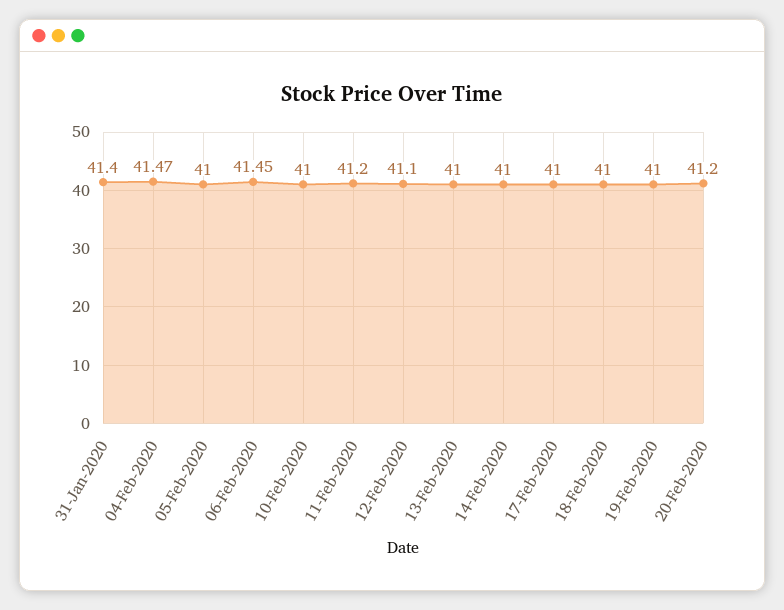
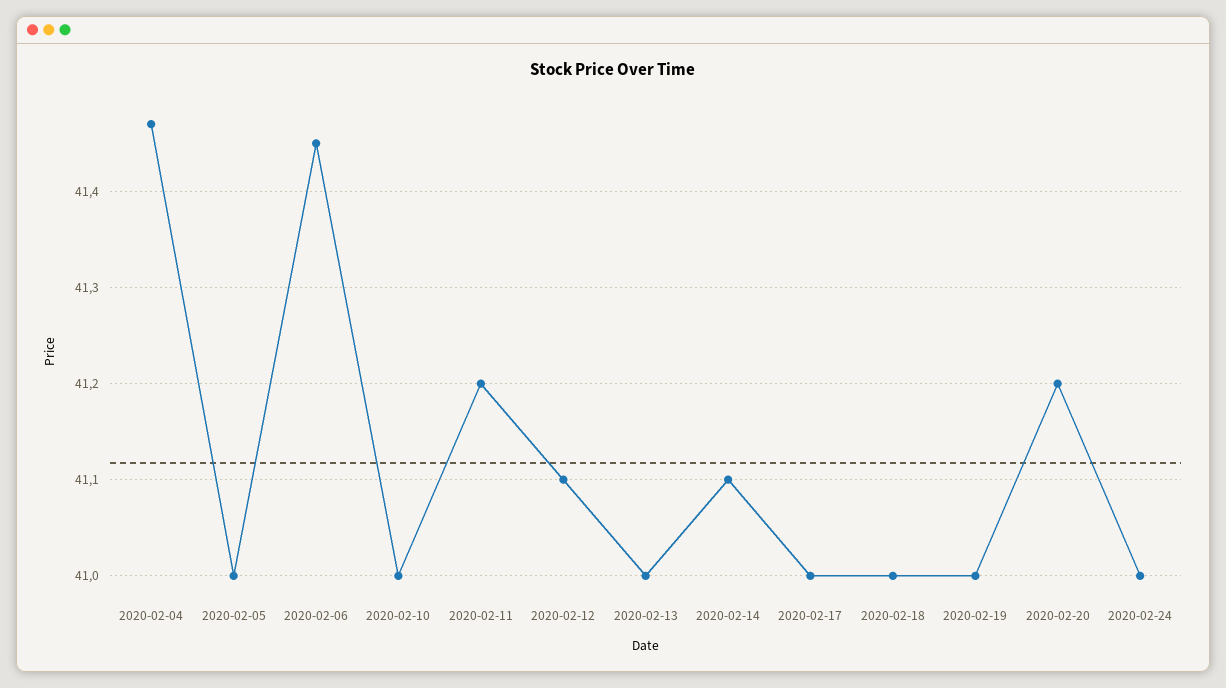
31-Jan-2020: 41.4 -> none
14-Feb-2020: 41 -> 41.1
2020-02-24: none -> 41

